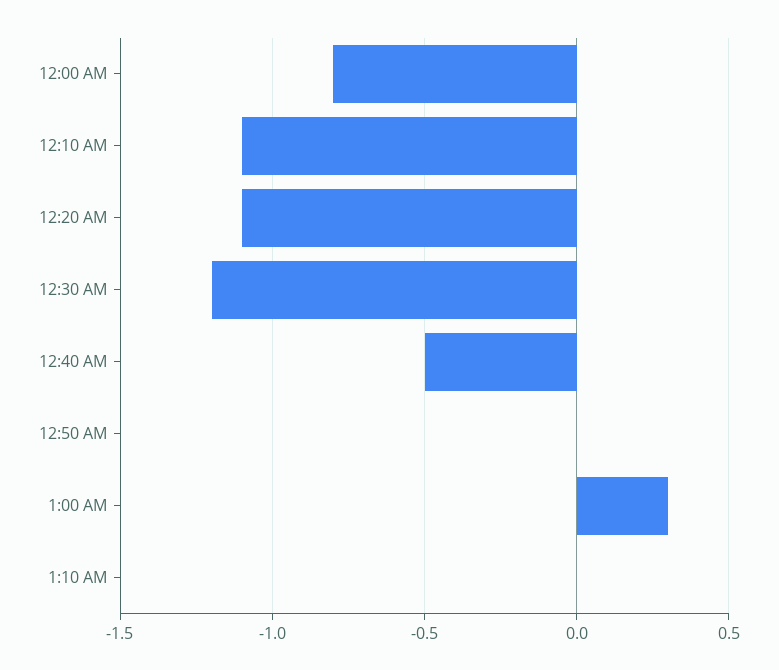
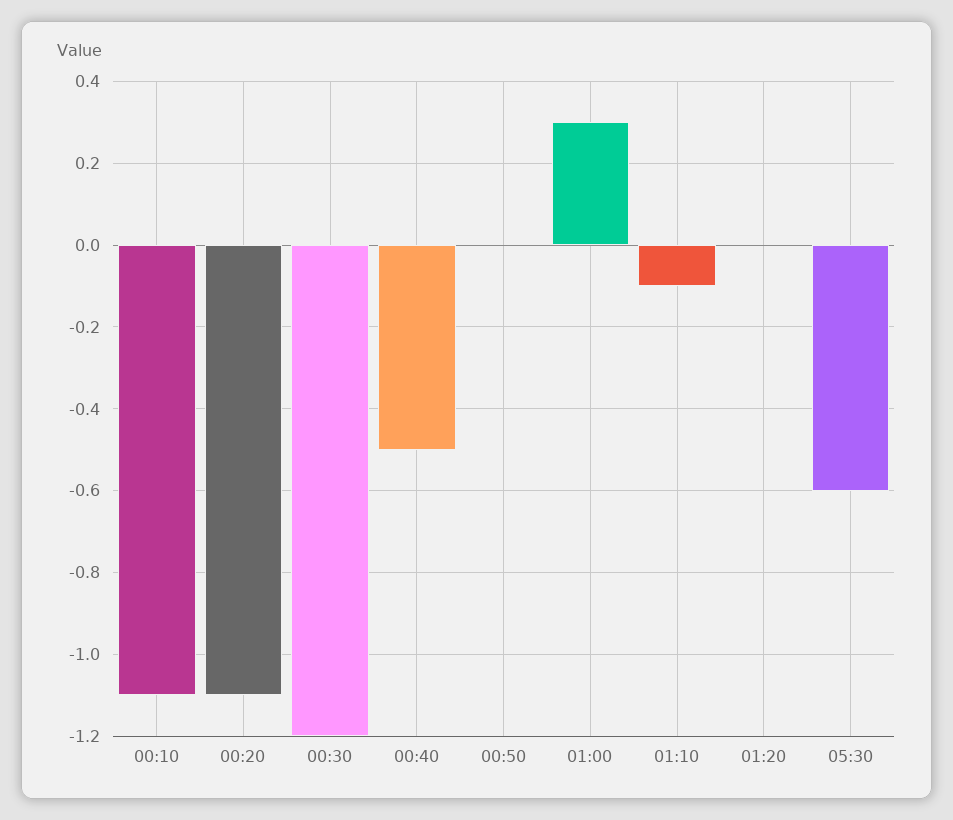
12:00 AM: -0.8 -> none
1:10 AM: 0 -> -0.1
01:20: none -> 0
05:30: none -> -0.6

